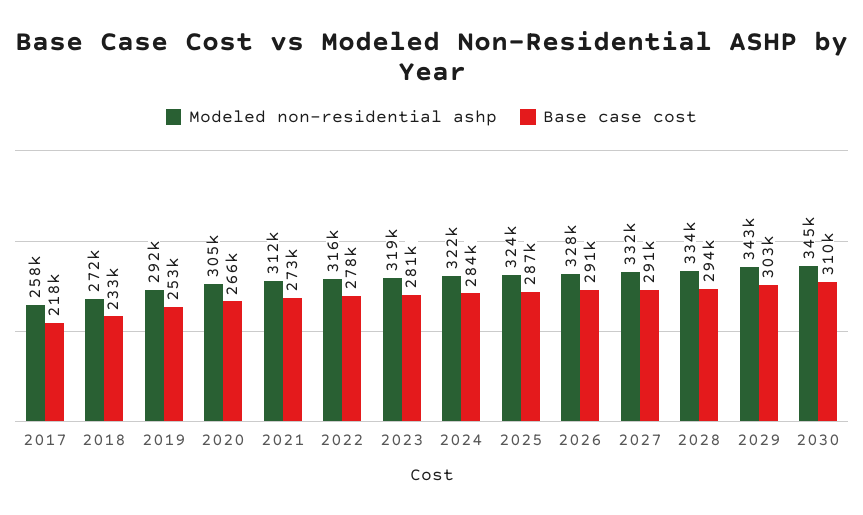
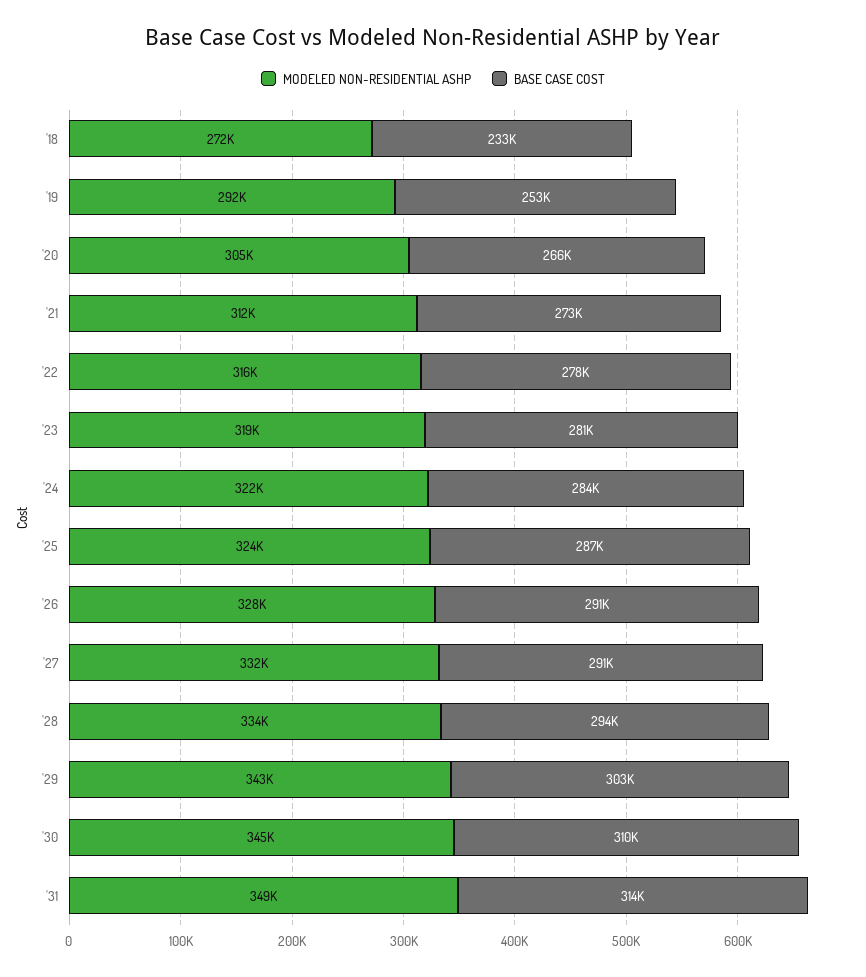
Modeled non-residential ashp, 2017: 258000 -> none
Base case cost, 2017: 218000 -> none
Modeled non-residential ashp, '31: none -> 349000
Base case cost, '31: none -> 314000

